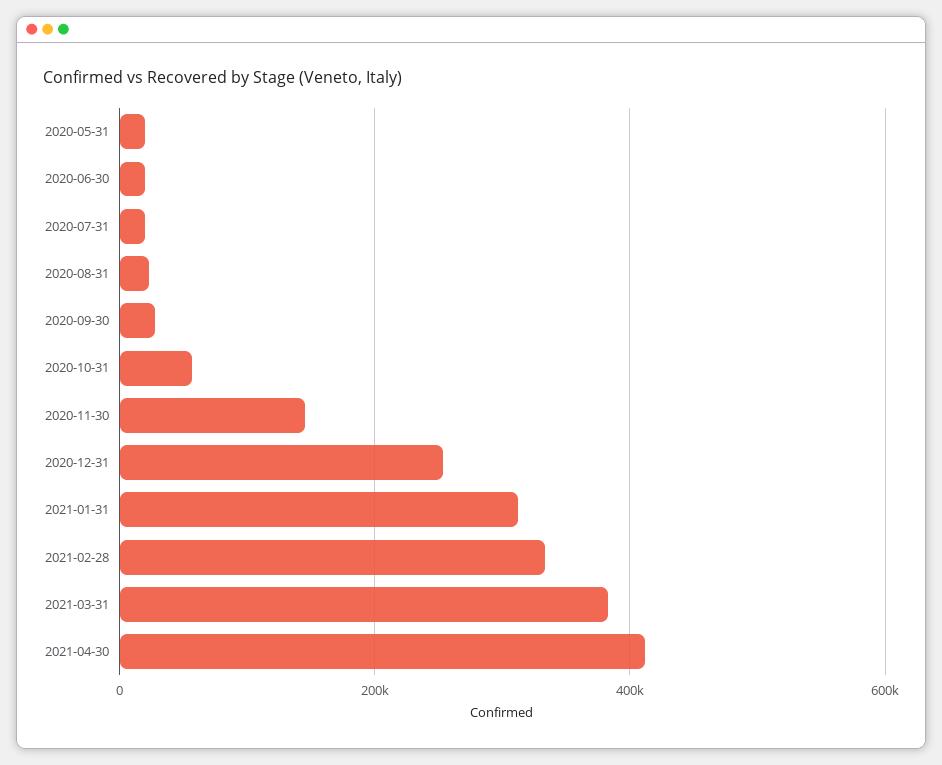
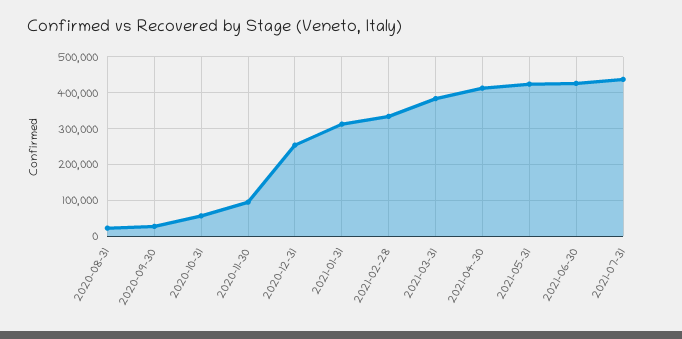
2020-05-31: 20000 -> none
2020-06-30: 20000 -> none
2020-07-31: 20000 -> none
2020-11-30: 140000 -> 100000
2021-05-31: none -> 420000
2021-06-30: none -> 420000
2021-07-31: none -> 440000

